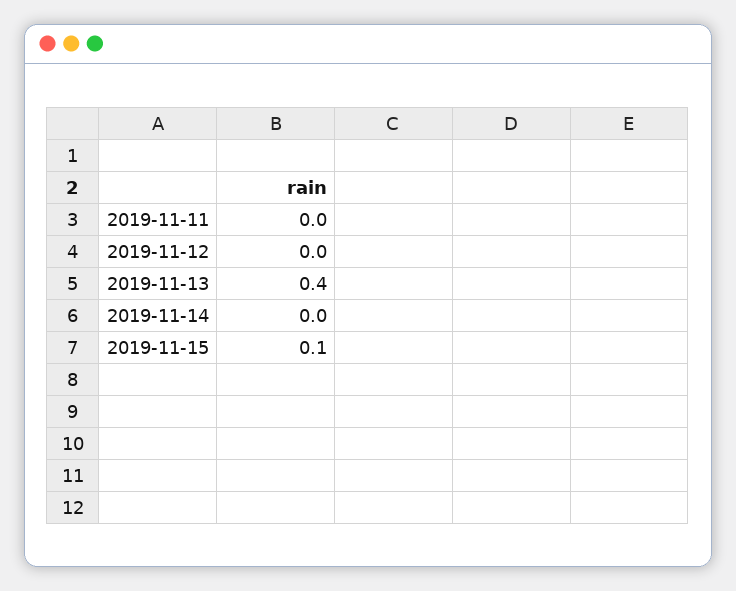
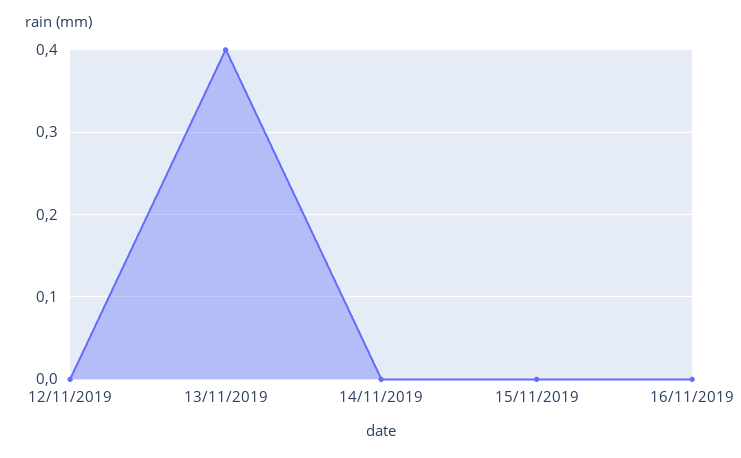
2019-11-11: 0 -> none
2019-11-15: 0.1 -> 0
16/11/2019: none -> 0

